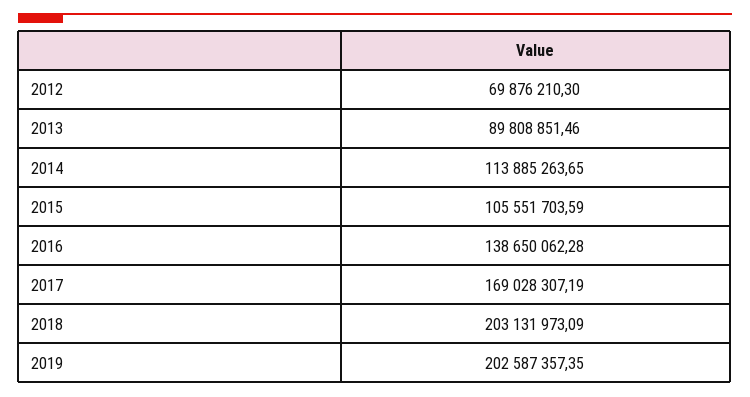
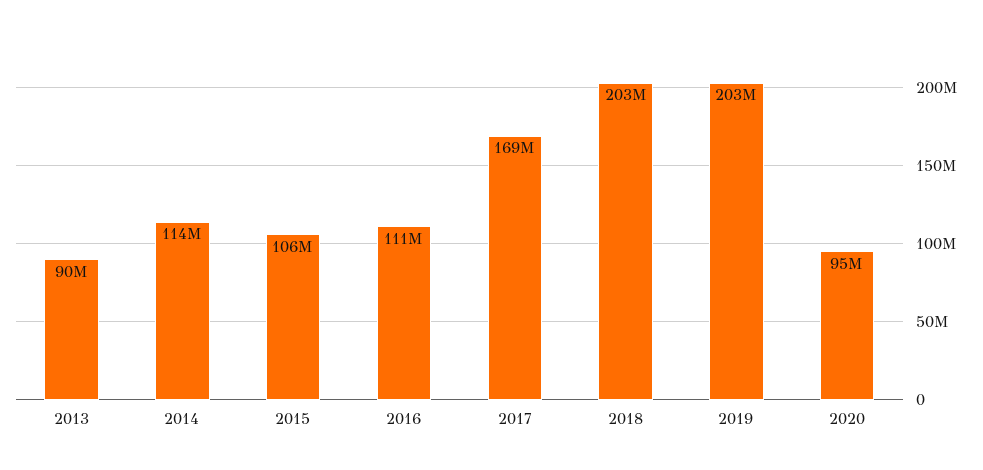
2012: 69876210.3 -> none
2016: 138650062.28 -> 111000000
2020: none -> 95000000

